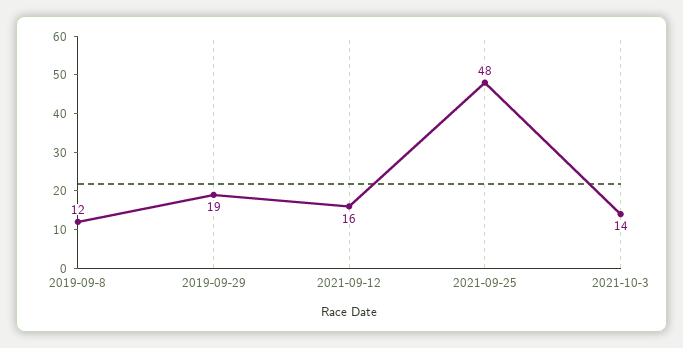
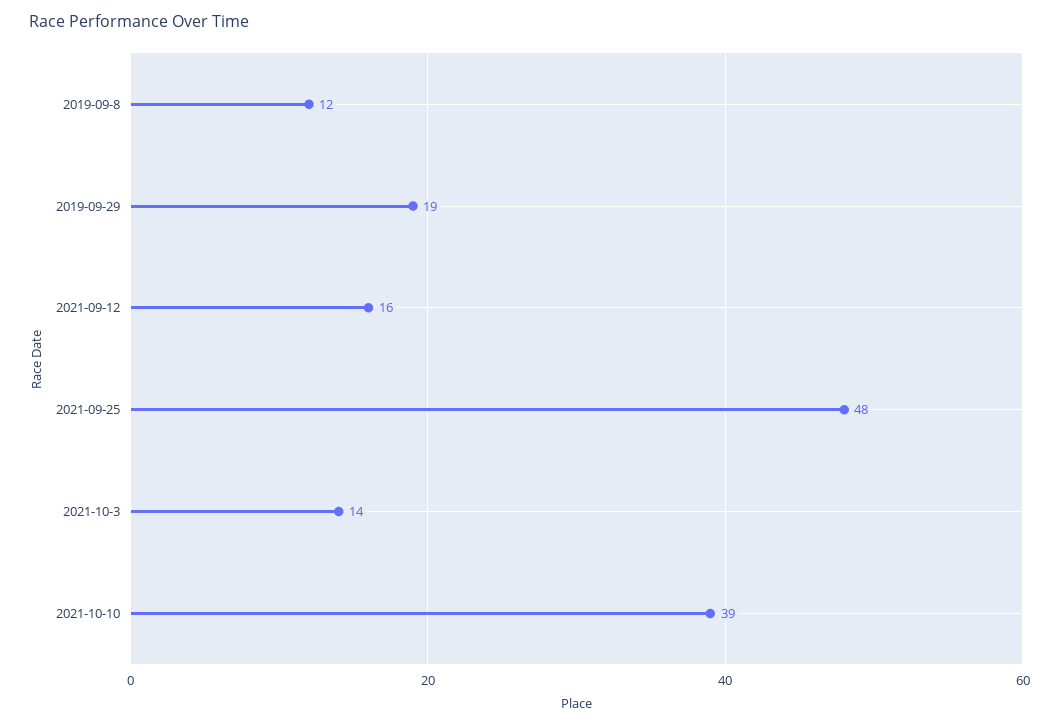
2021-10-10: none -> 39

